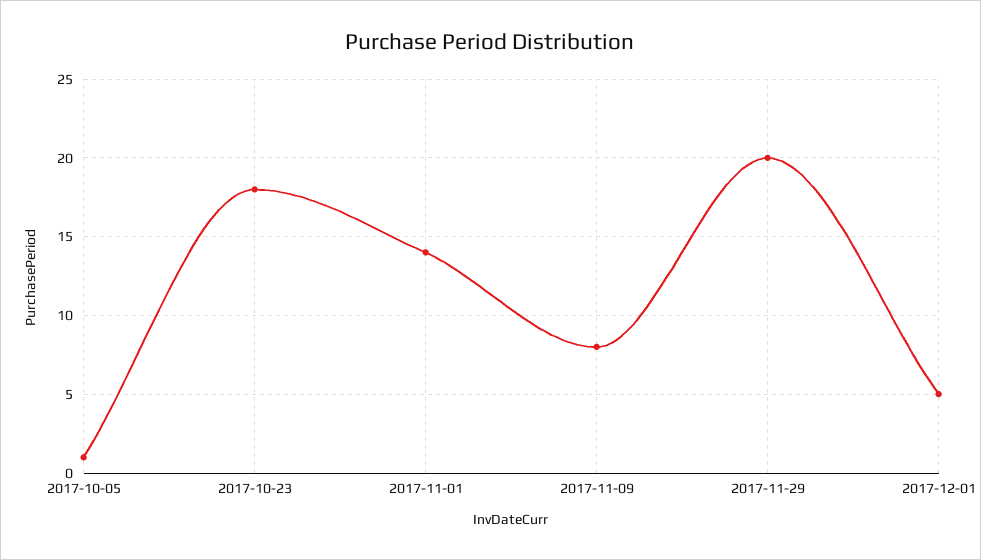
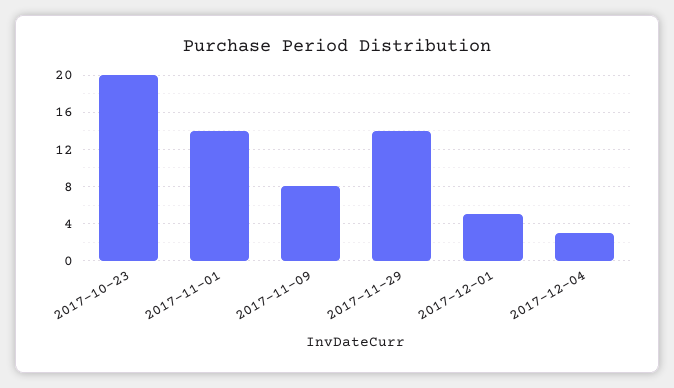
2017-10-05: 1 -> none
2017-10-23: 18 -> 20
2017-11-29: 20 -> 14
2017-12-04: none -> 3

